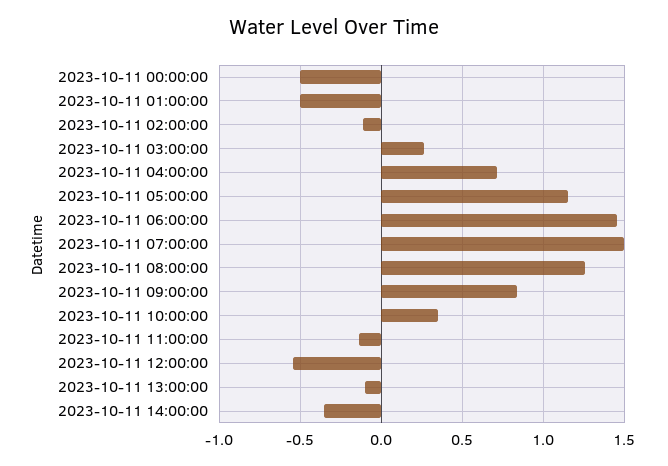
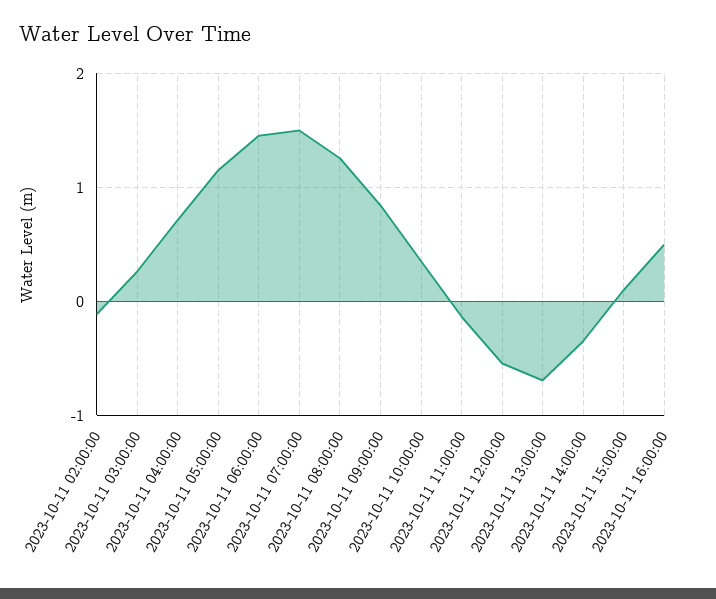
2023-10-11 00:00:00: -0.5 -> none
2023-10-11 01:00:00: -0.5 -> none
2023-10-11 13:00:00: -0.1 -> -0.7
2023-10-11 15:00:00: none -> 0.1
2023-10-11 16:00:00: none -> 0.5

